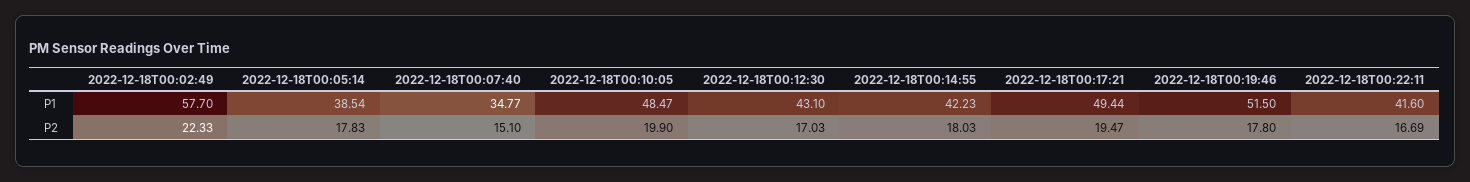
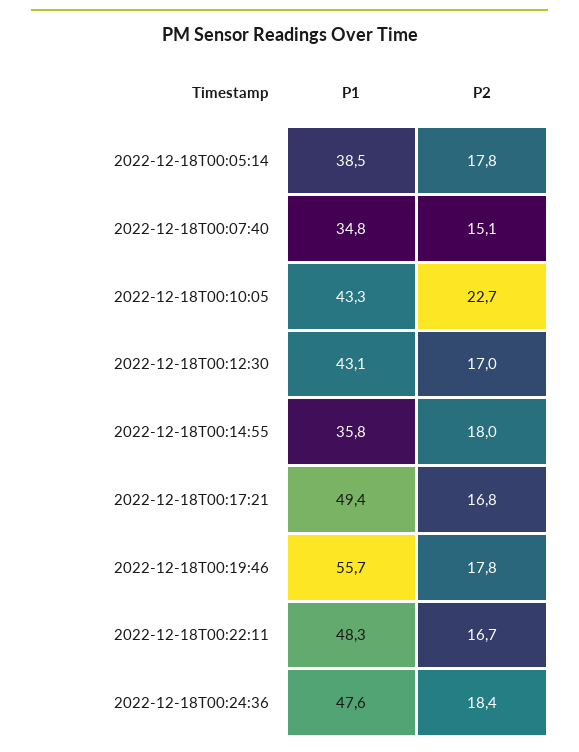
2022-12-18T00:02:49, P1: 57.7 -> none
2022-12-18T00:10:05, P1: 48.47 -> 43.3
2022-12-18T00:14:55, P1: 42.23 -> 35.8
2022-12-18T00:19:46, P1: 51.5 -> 55.7
2022-12-18T00:22:11, P1: 41.6 -> 48.3
2022-12-18T00:02:49, P2: 22.33 -> none
2022-12-18T00:10:05, P2: 19.9 -> 22.7
2022-12-18T00:17:21, P2: 19.47 -> 16.8
2022-12-18T00:24:36, P1: none -> 47.6
2022-12-18T00:24:36, P2: none -> 18.4

